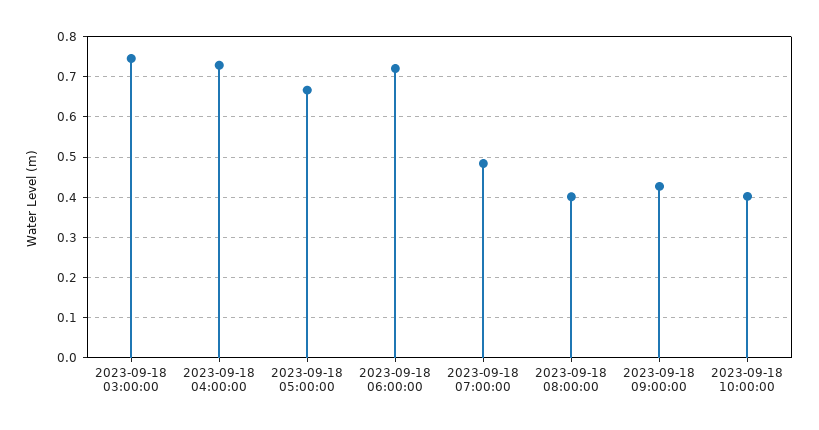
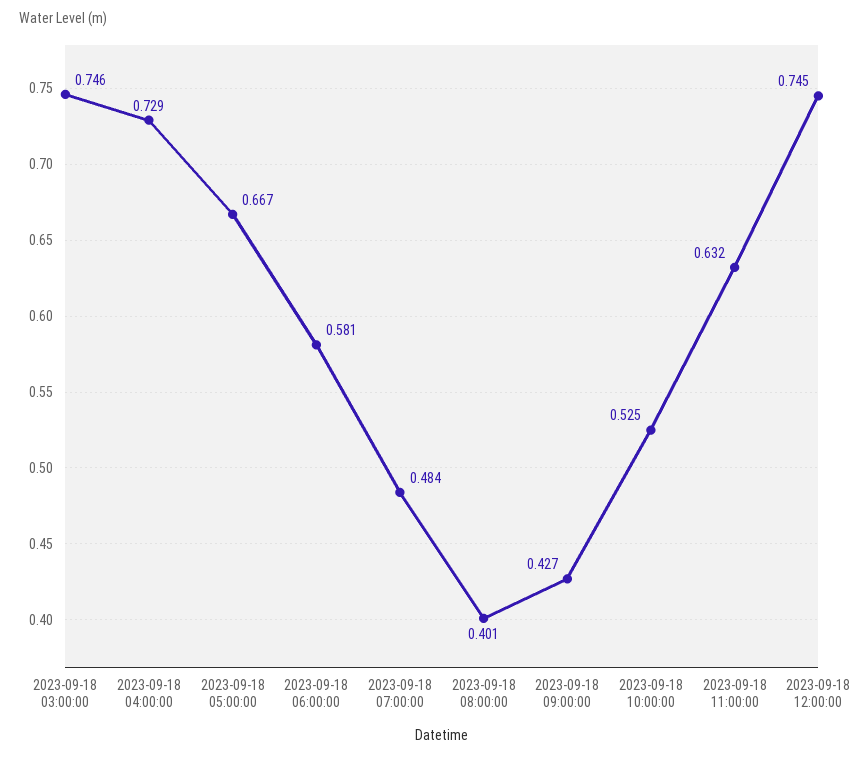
2023-09-18 06:00:00: 0.72 -> 0.581
2023-09-18 10:00:00: 0.4 -> 0.525
2023-09-18 11:00:00: none -> 0.632
2023-09-18 12:00:00: none -> 0.745

